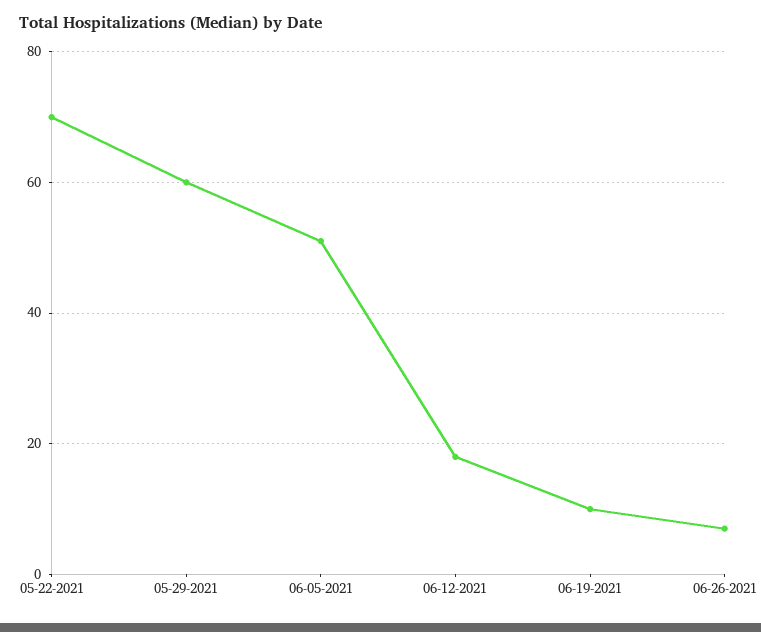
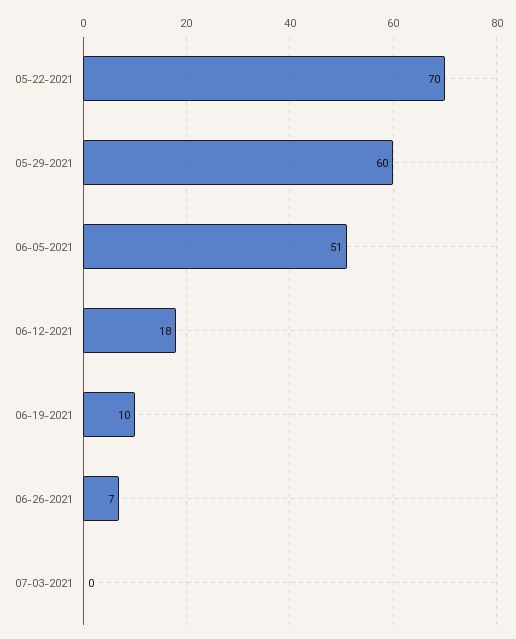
07-03-2021: none -> 0

